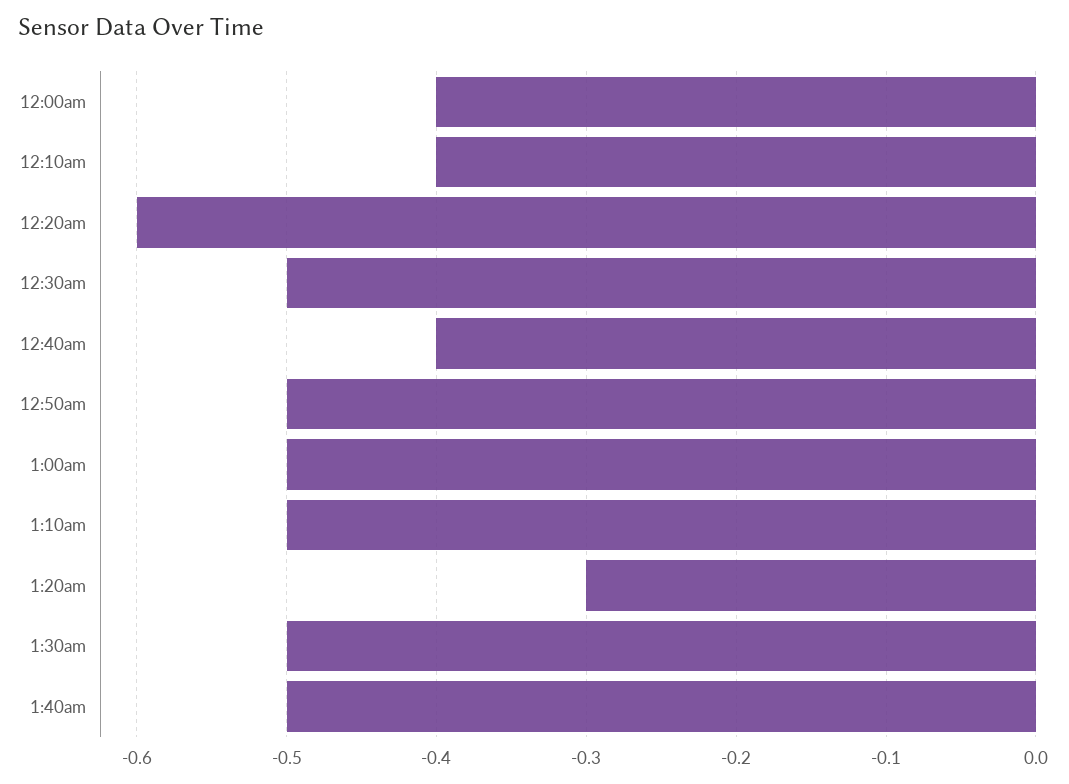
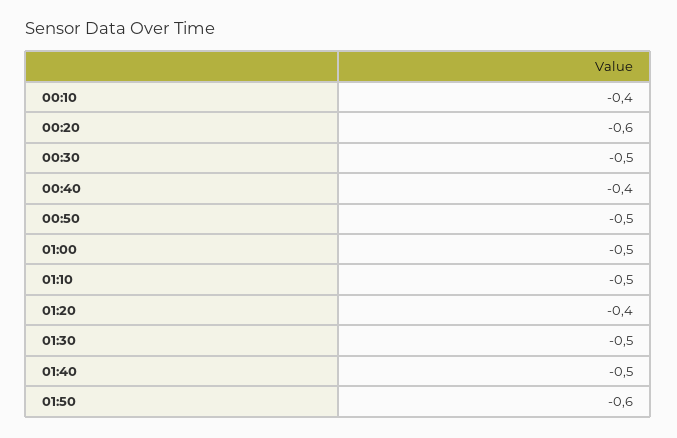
12:00am: -0.4 -> none
1:20am: -0.3 -> -0.4
01:50: none -> -0.6

